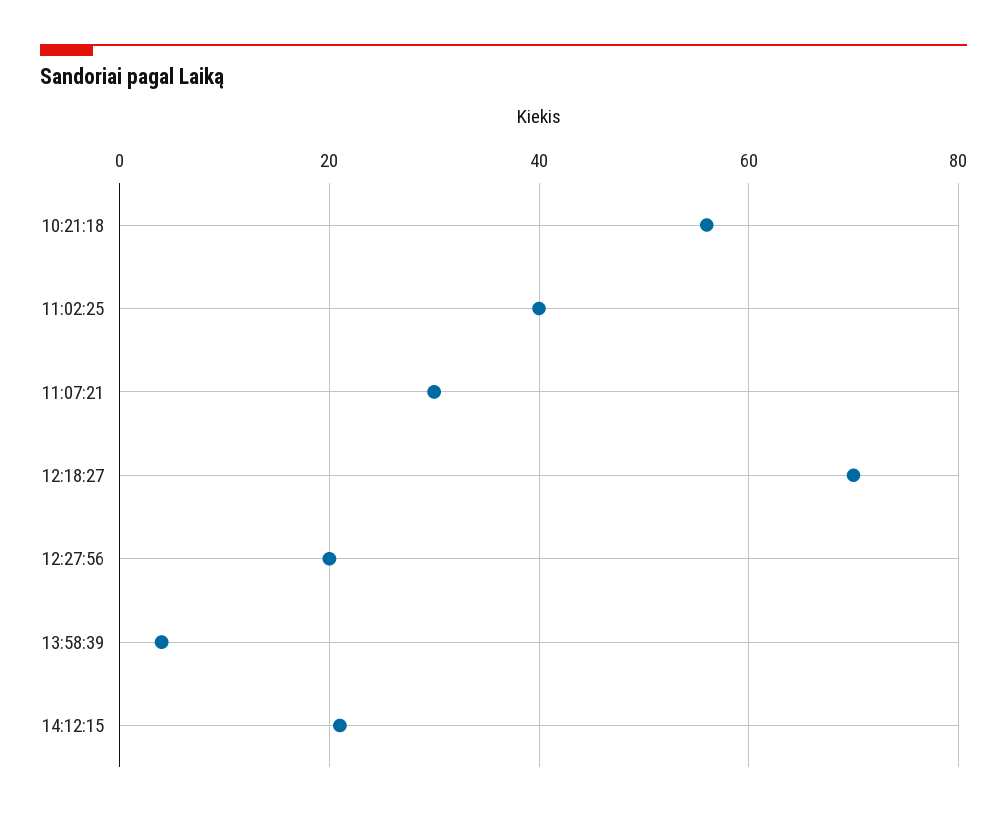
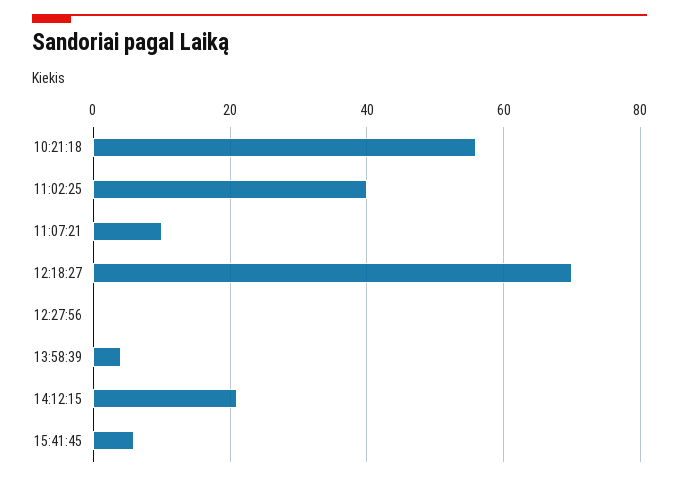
11:07:21: 30 -> 10
12:27:56: 20 -> 0
15:41:45: none -> 5

